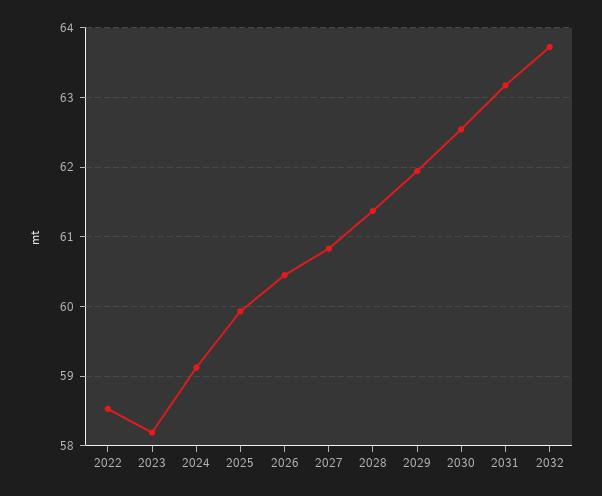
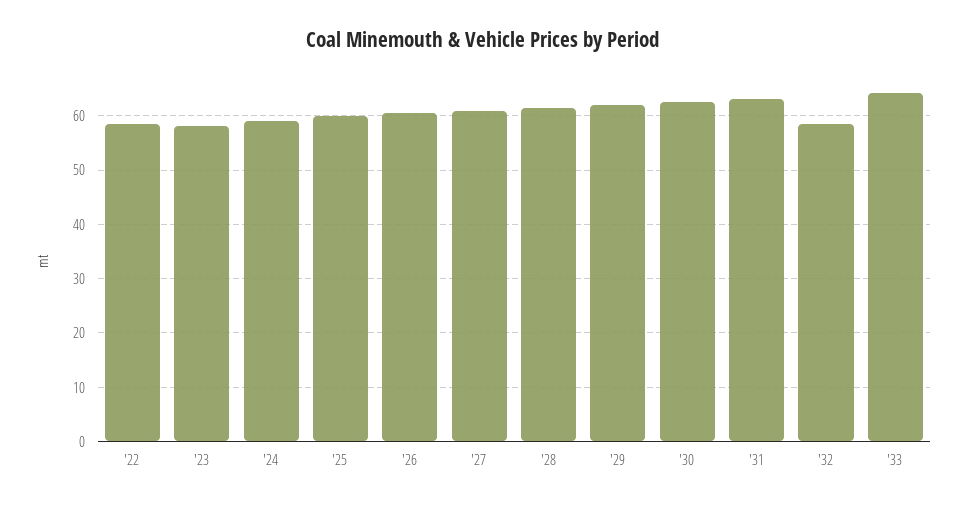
2032: 63.7 -> 58
'33: none -> 64

